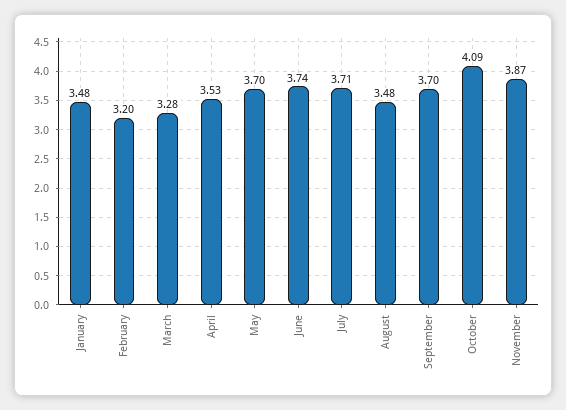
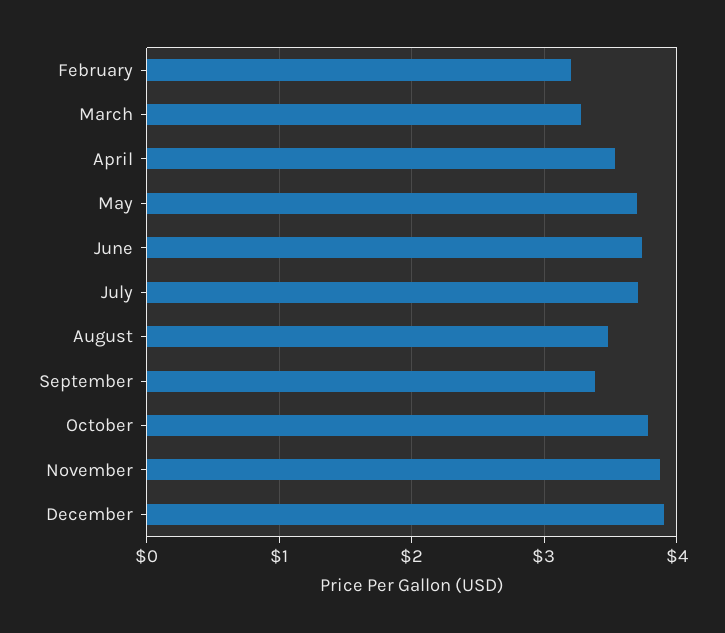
January: 3.48 -> none
September: 3.7 -> 3.4
October: 4.09 -> 3.8
December: none -> 3.9

